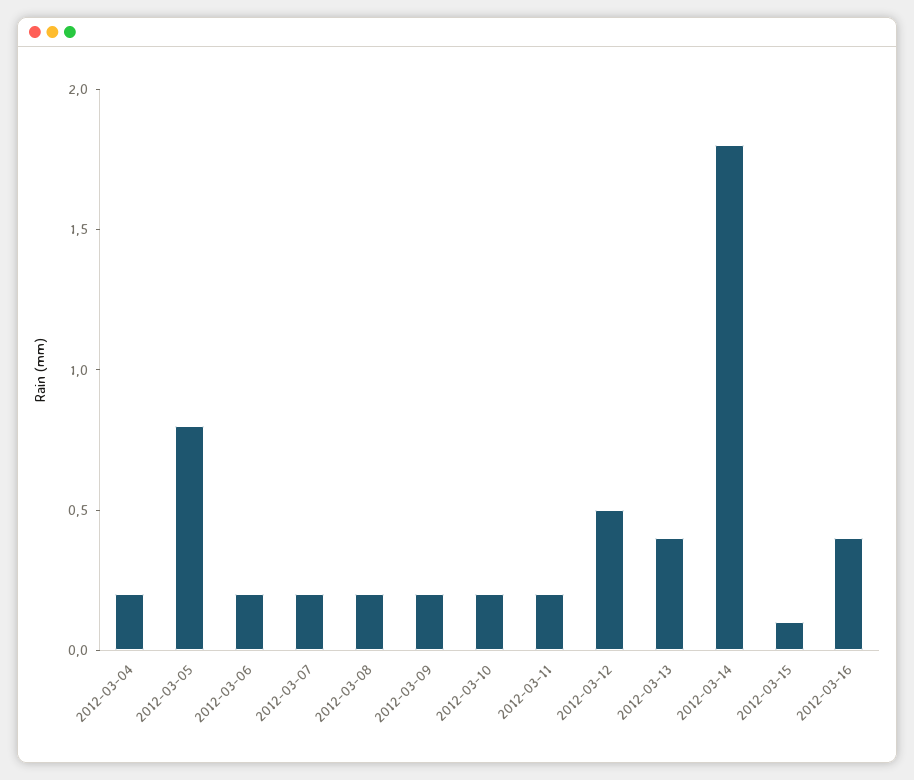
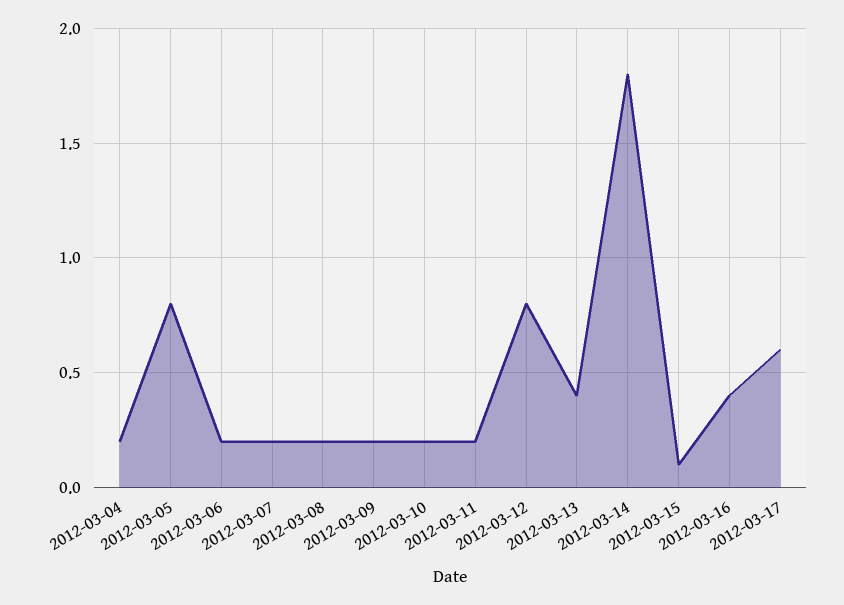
2012-03-12: 0.5 -> 0.8
2012-03-17: none -> 0.6

